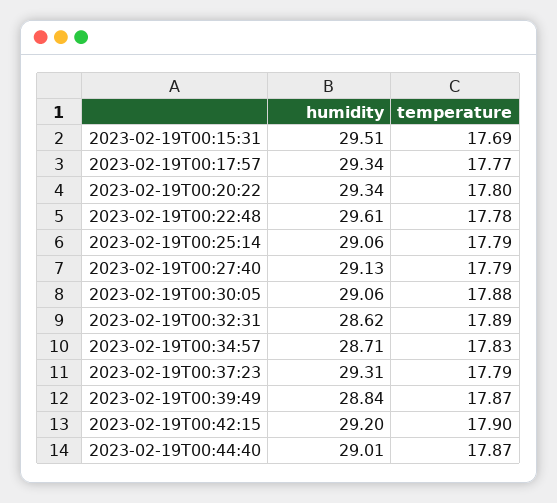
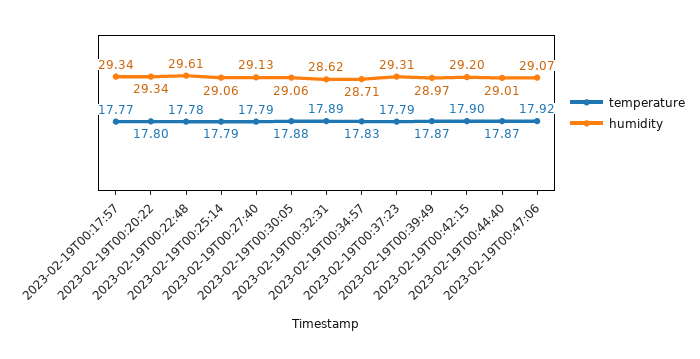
humidity, 2023-02-19T00:15:31: 29.51 -> none
temperature, 2023-02-19T00:15:31: 17.69 -> none
humidity, 2023-02-19T00:39:49: 28.84 -> 28.97
temperature, 2023-02-19T00:47:06: none -> 17.92
humidity, 2023-02-19T00:47:06: none -> 29.07

